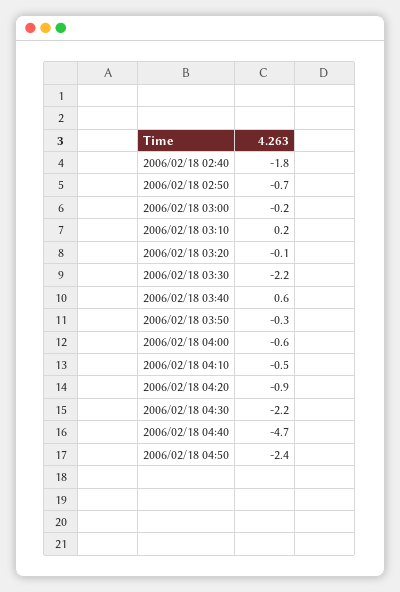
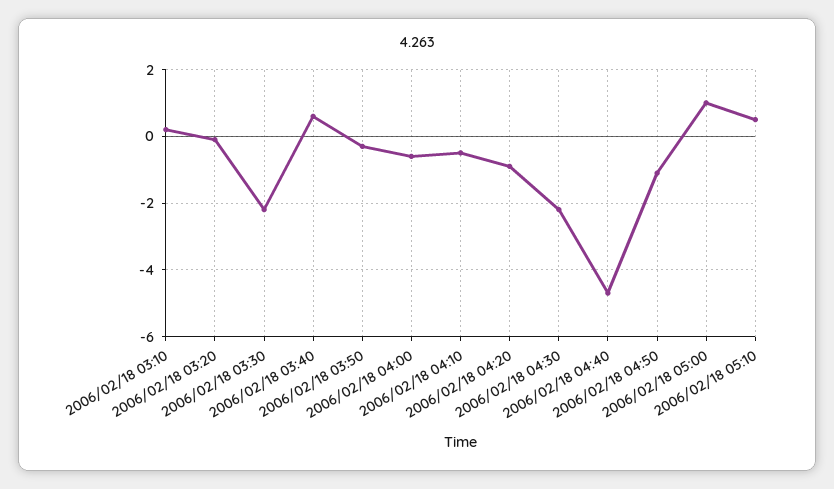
2006/02/18 02:40: -1.8 -> none
2006/02/18 02:50: -0.7 -> none
2006/02/18 03:00: -0.2 -> none
2006/02/18 04:50: -2.4 -> -1
2006/02/18 05:00: none -> 1
2006/02/18 05:10: none -> 0.5

